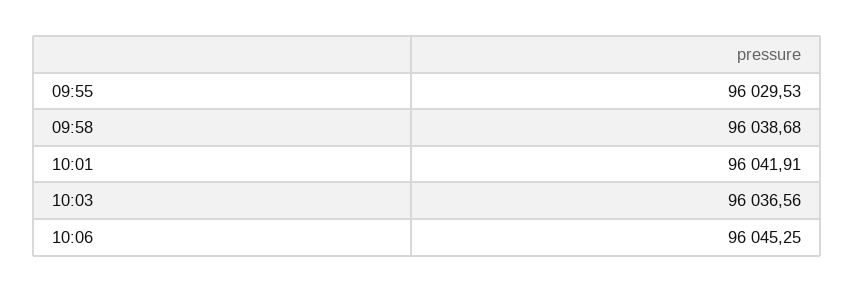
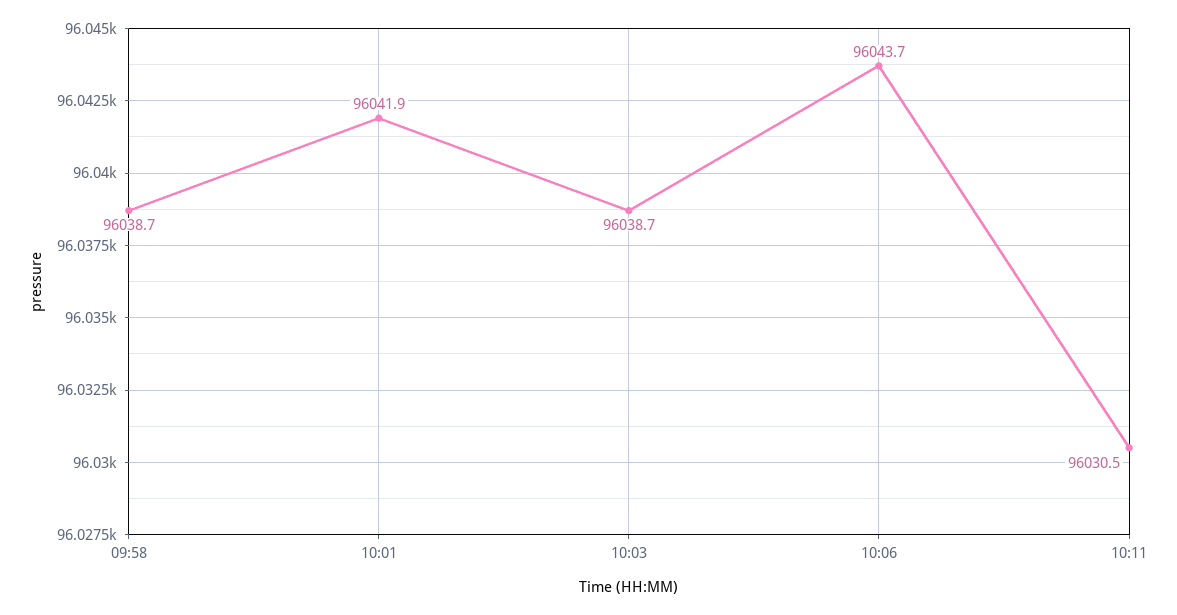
09:55: 96029.53 -> none
10:03: 96036.56 -> 96038.7
10:06: 96045.25 -> 96043.7
10:11: none -> 96030.5

